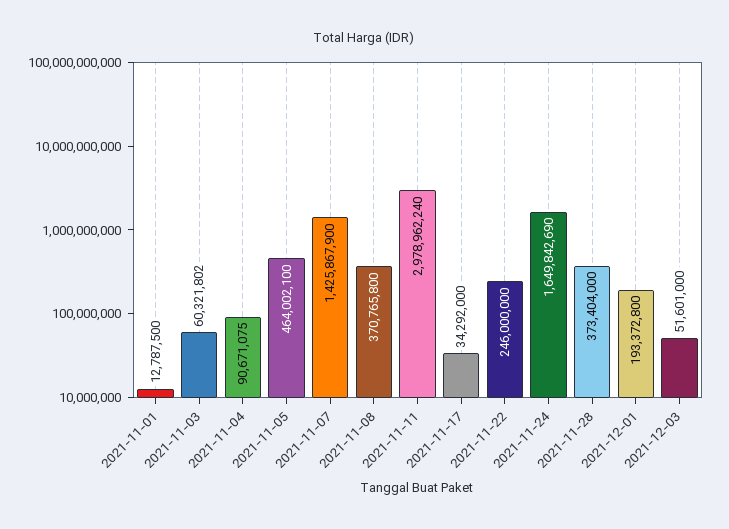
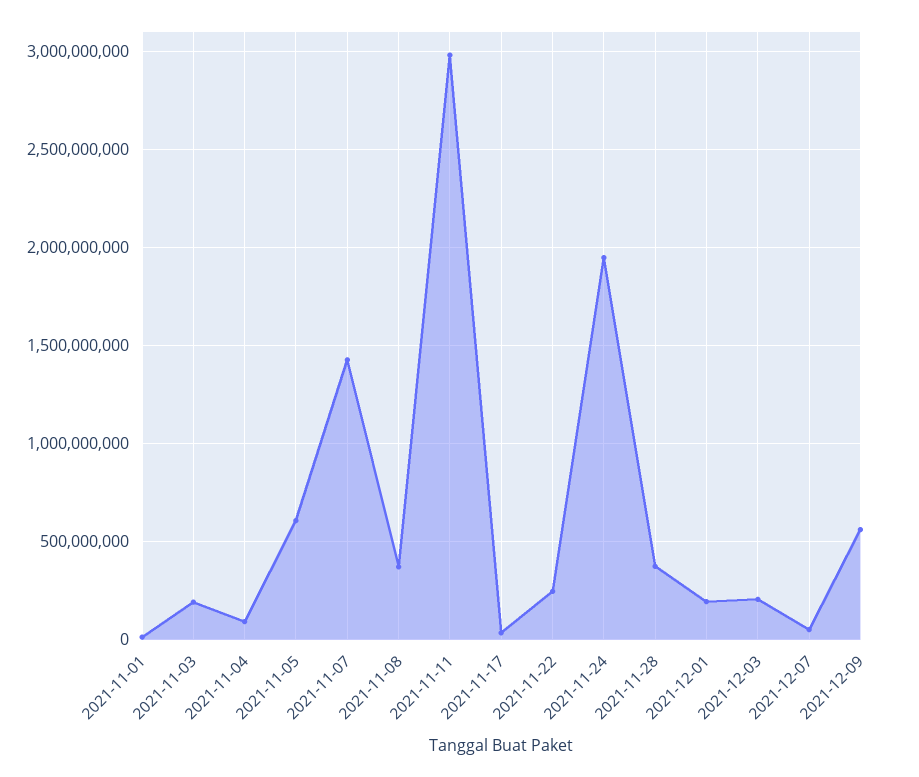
2021-11-03: 60321802 -> 200000000
2021-11-05: 464002100 -> 600000000
2021-11-24: 1649842690 -> 1950000000
2021-12-03: 51601000 -> 200000000
2021-12-07: none -> 50000000
2021-12-09: none -> 550000000

